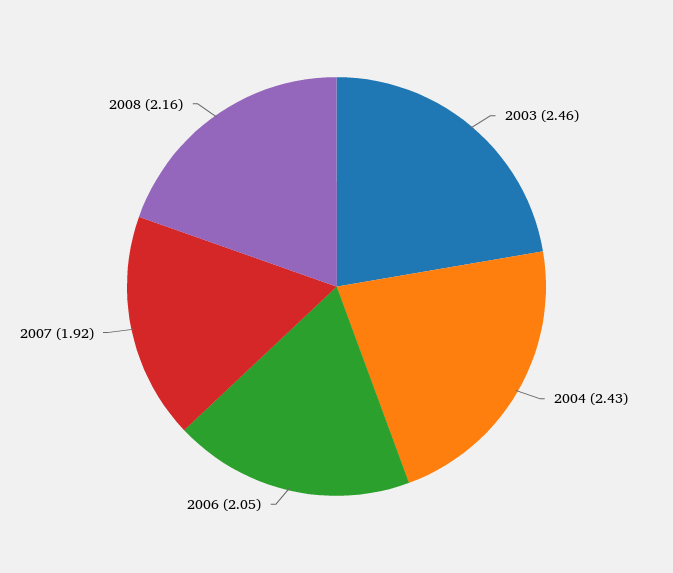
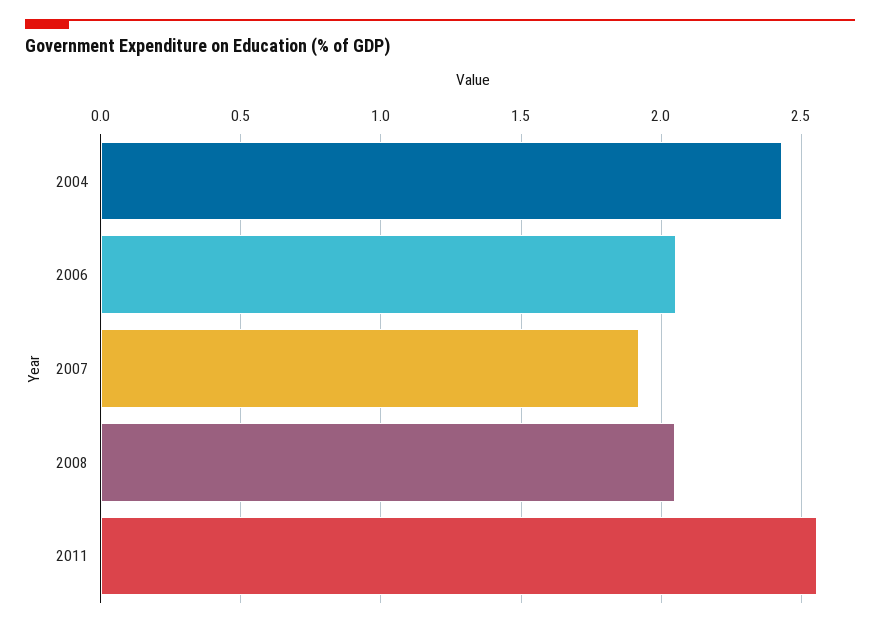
2003: 2.46 -> none
2008: 2.16 -> 2.05
2011: none -> 2.55

